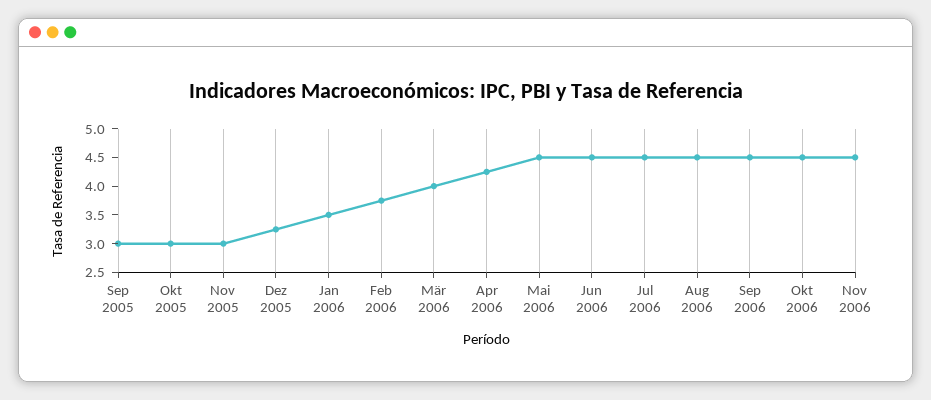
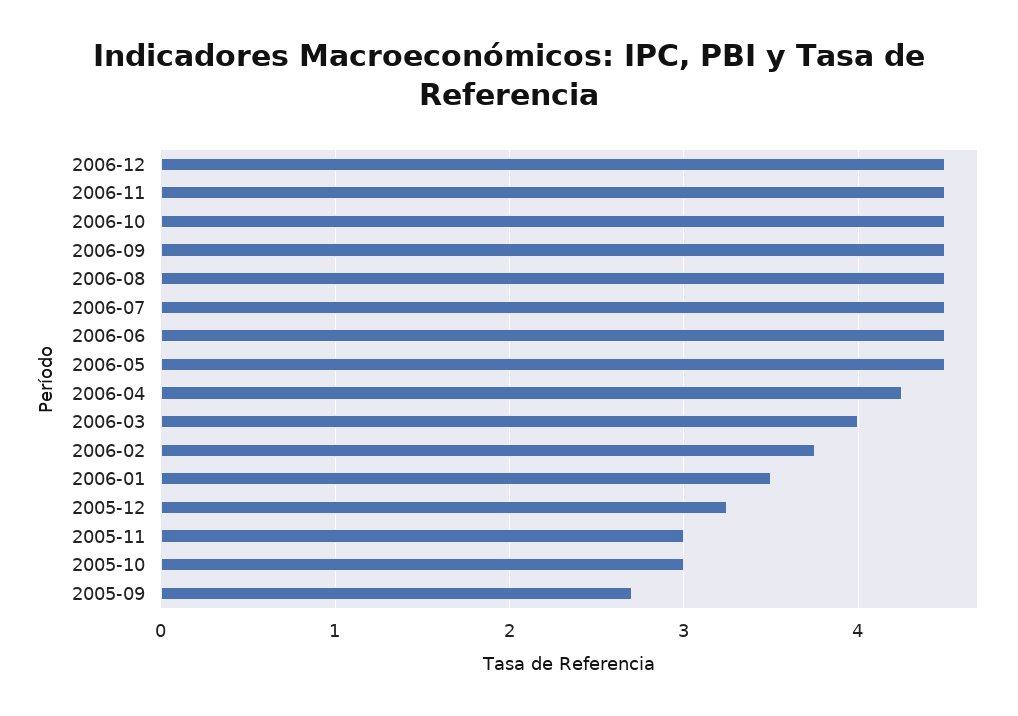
Sep 2005: 3 -> 2.7
2006-12: none -> 4.5

